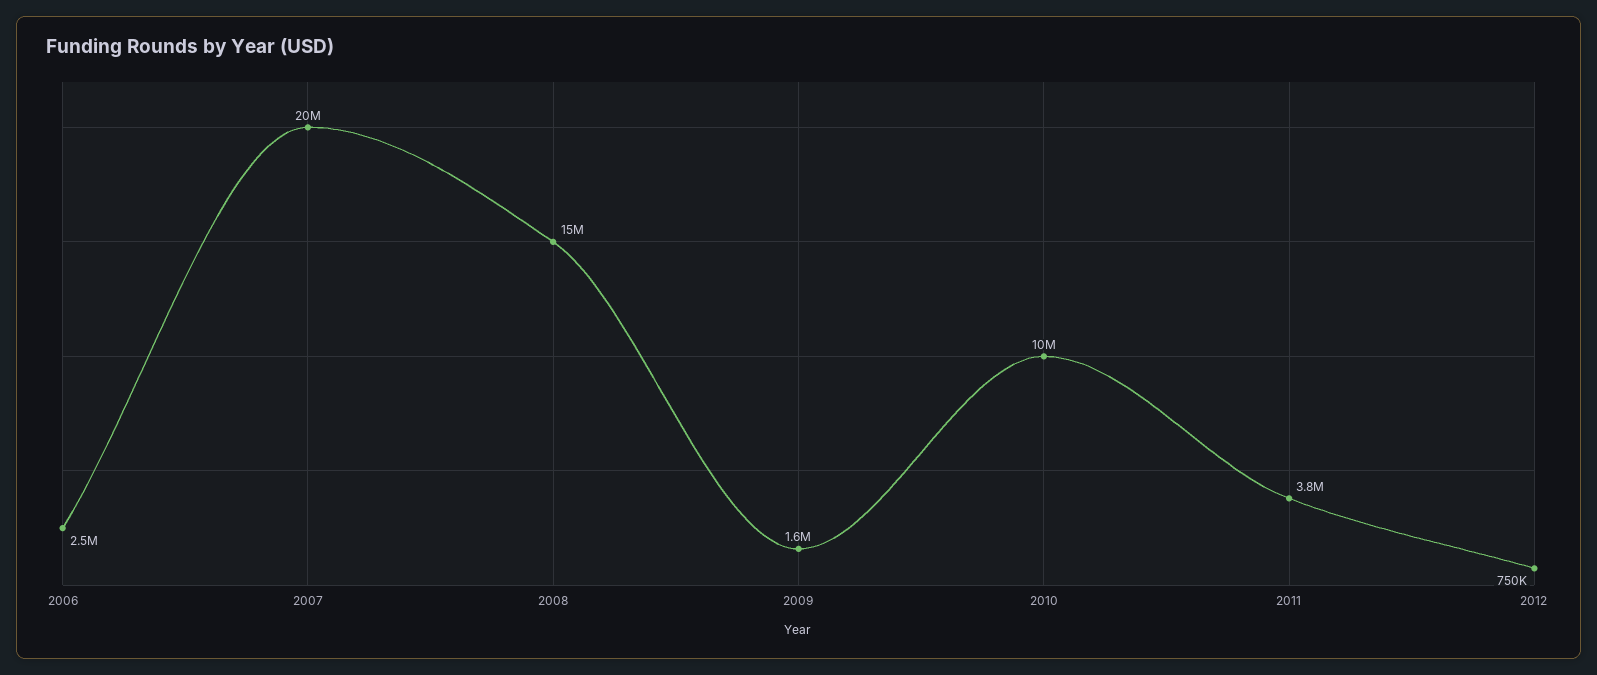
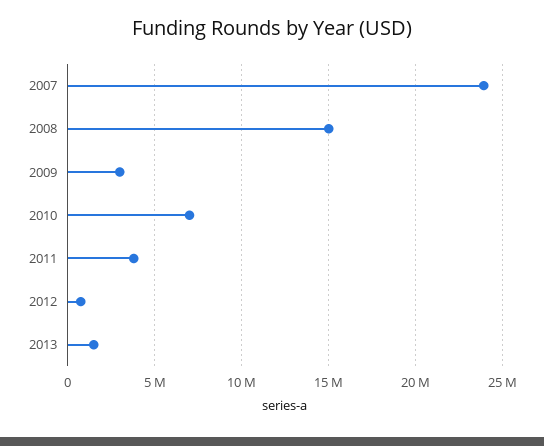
2006: 2500000 -> none
2007: 20000000 -> 24000000
2009: 1600000 -> 3000000
2010: 10000000 -> 7000000
2013: none -> 1500000

